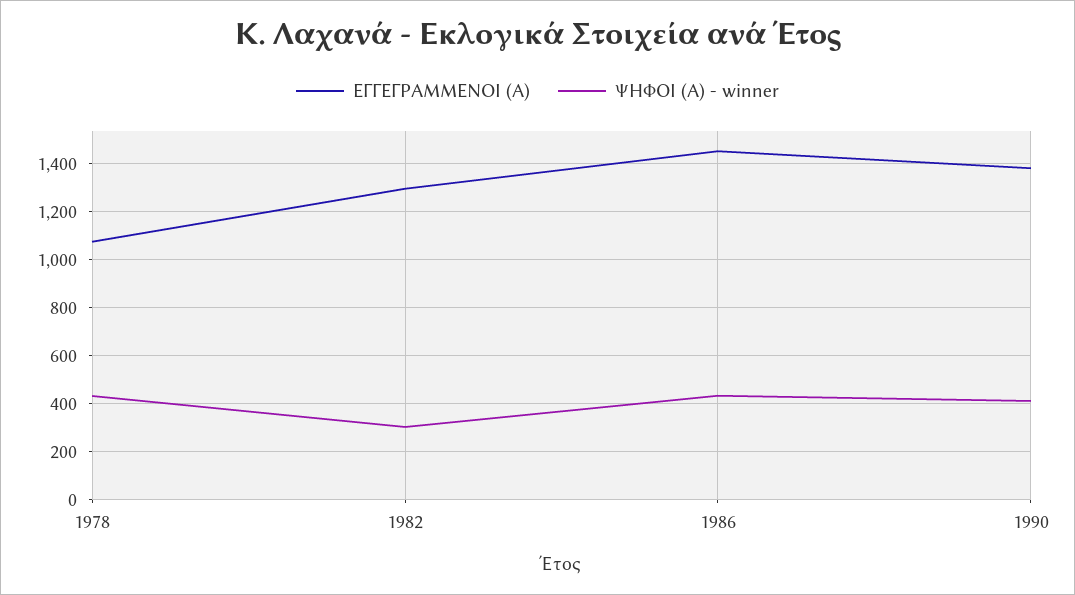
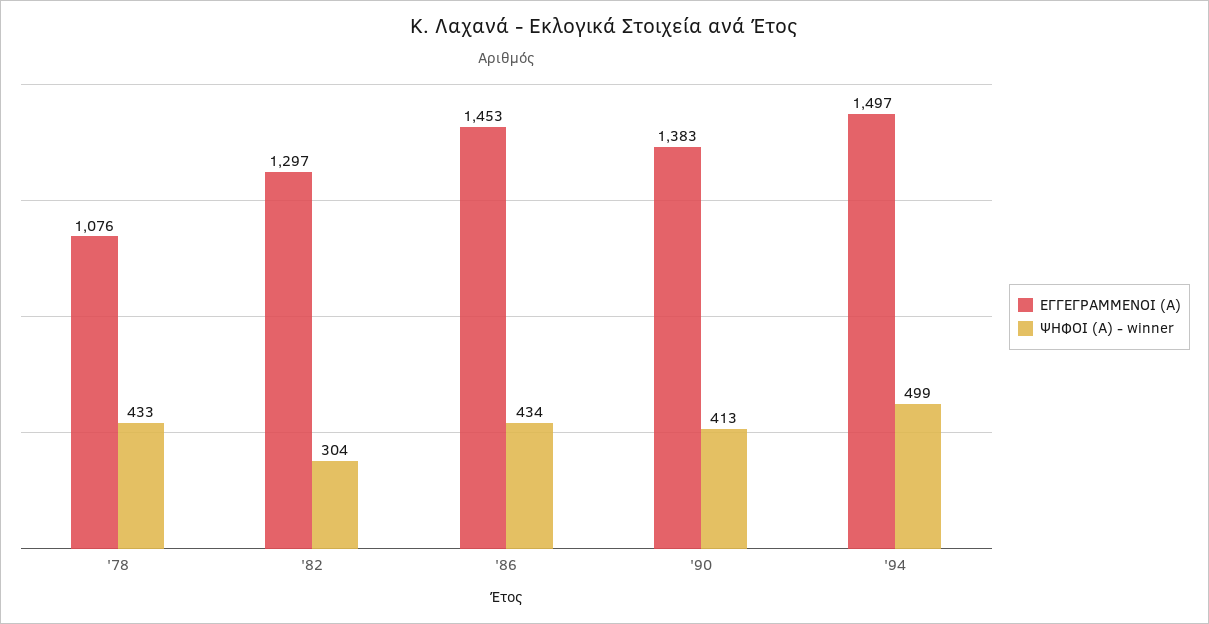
ΕΓΓΕΓΡΑΜΜΕΝΟΙ (Α), '94: none -> 1497
ΨΗΦΟΙ (Α) - winner, '94: none -> 499

